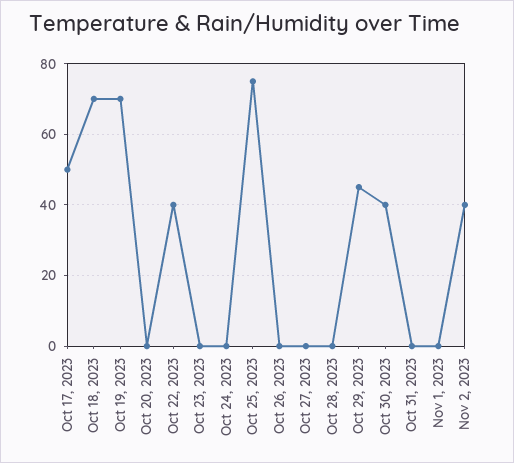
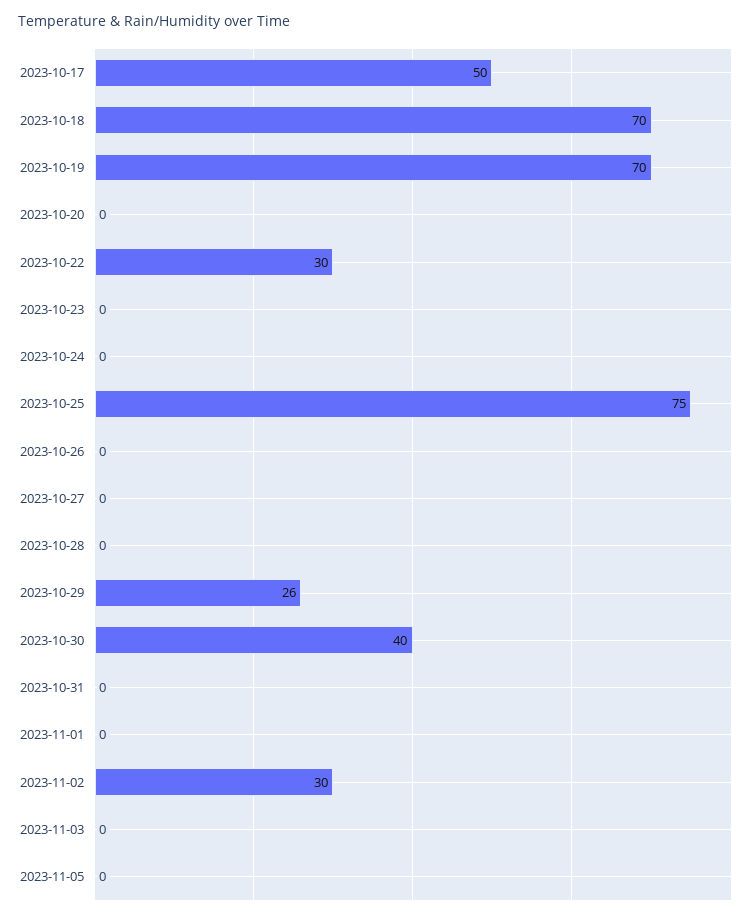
Oct 22, 2023: 40 -> 30
Oct 29, 2023: 45 -> 26
Nov 2, 2023: 40 -> 30
2023-11-03: none -> 0
2023-11-05: none -> 0

